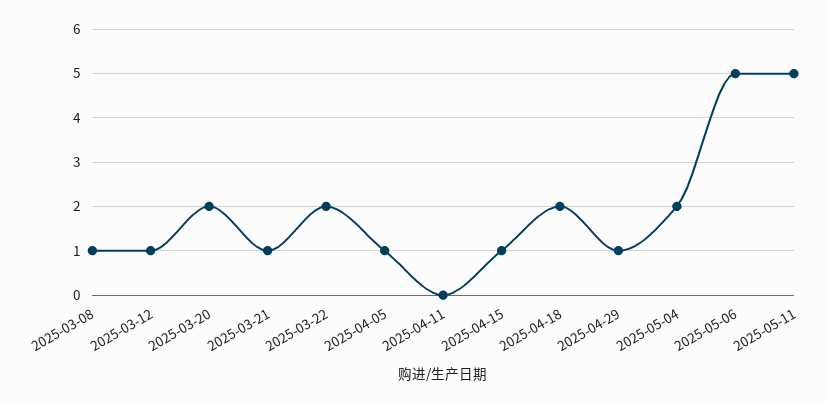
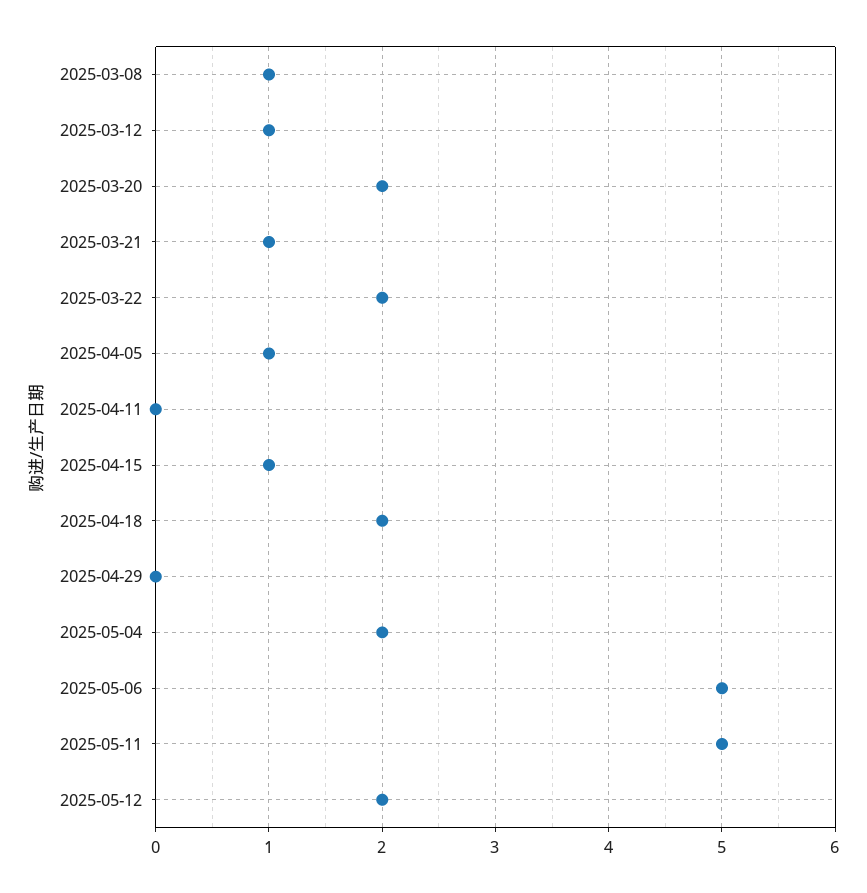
2025-04-29: 1 -> 0
2025-05-12: none -> 2

